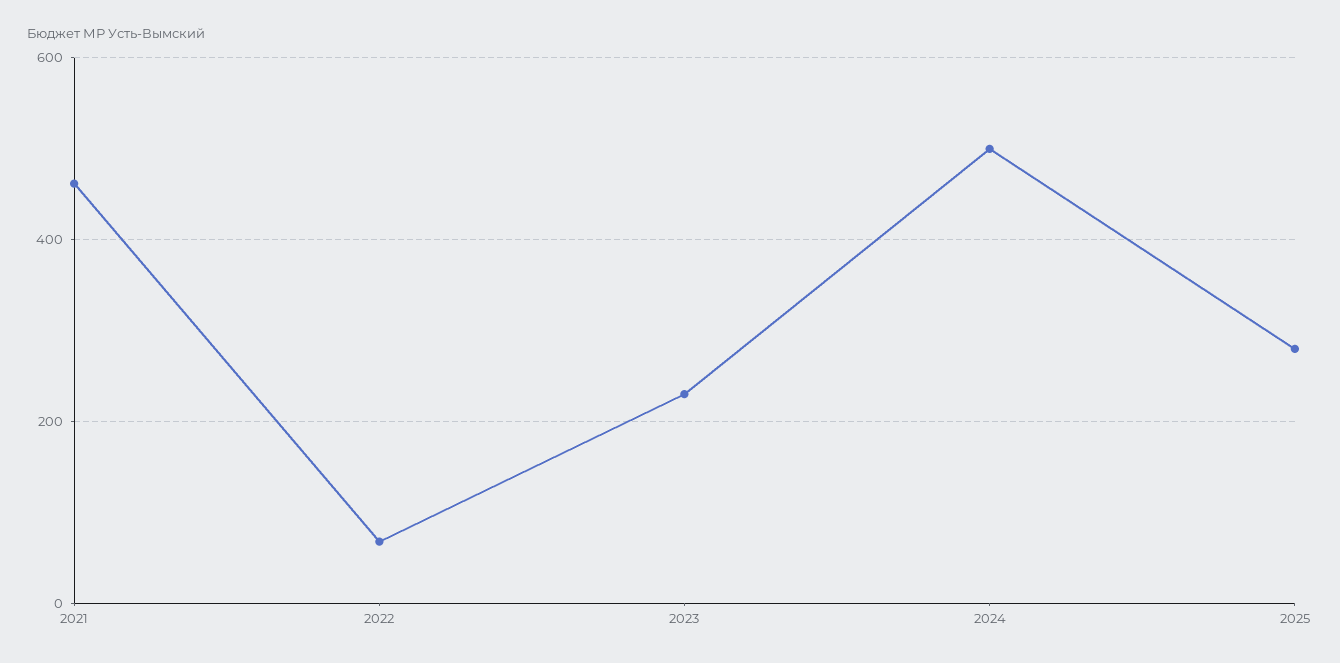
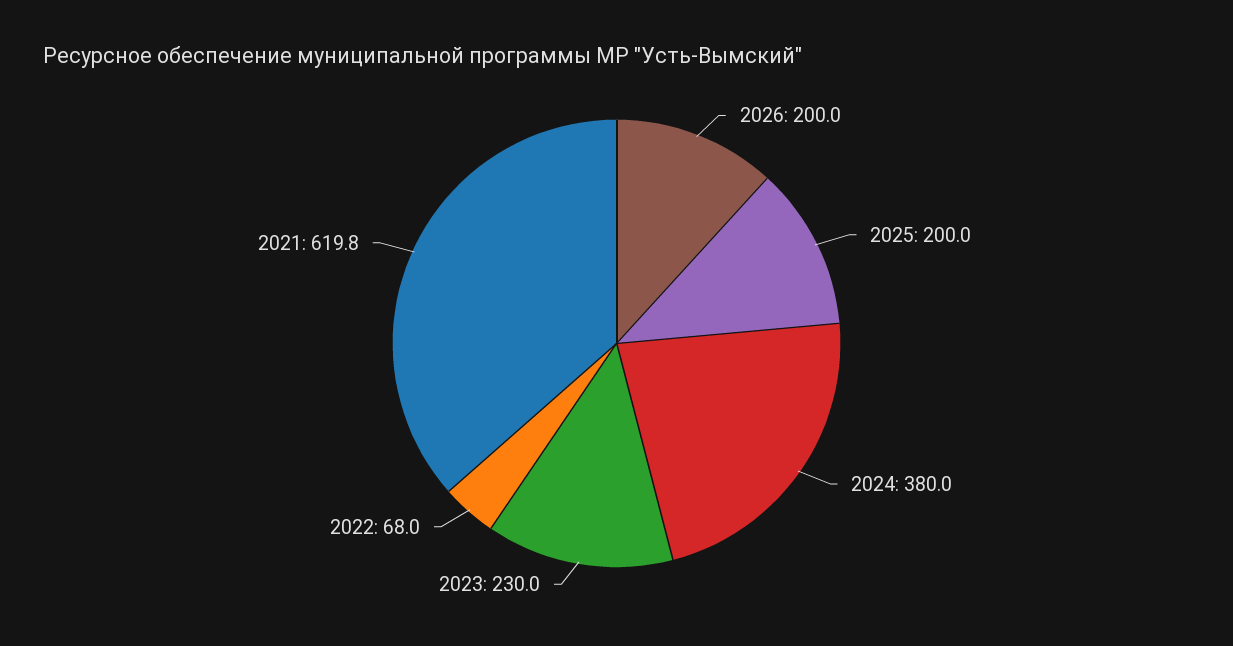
2021: 460 -> 619.8
2024: 500 -> 380
2025: 280 -> 200
2026: none -> 200

